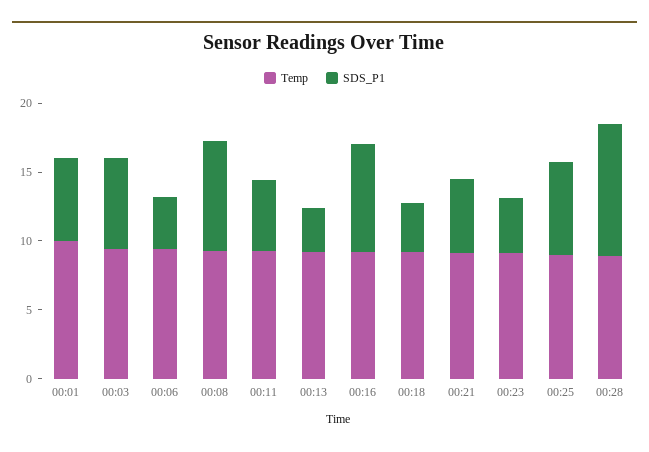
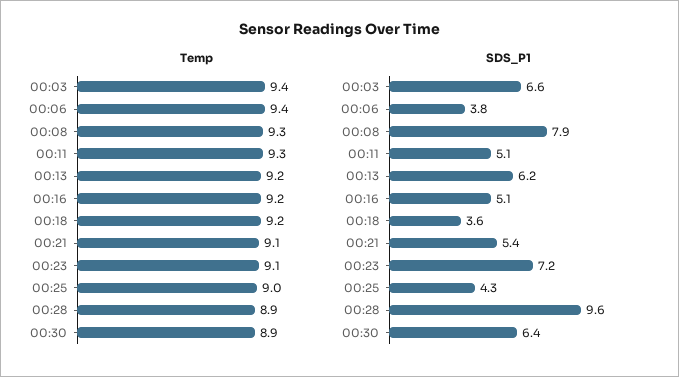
Temp, 00:01: 10 -> none
SDS_P1, 00:01: 6 -> none
SDS_P1, 00:13: 3 -> 6.2
SDS_P1, 00:16: 8 -> 5.1
SDS_P1, 00:23: 4 -> 7.2
SDS_P1, 00:25: 7 -> 4.3
Temp, 00:30: none -> 8.9
SDS_P1, 00:30: none -> 6.4

